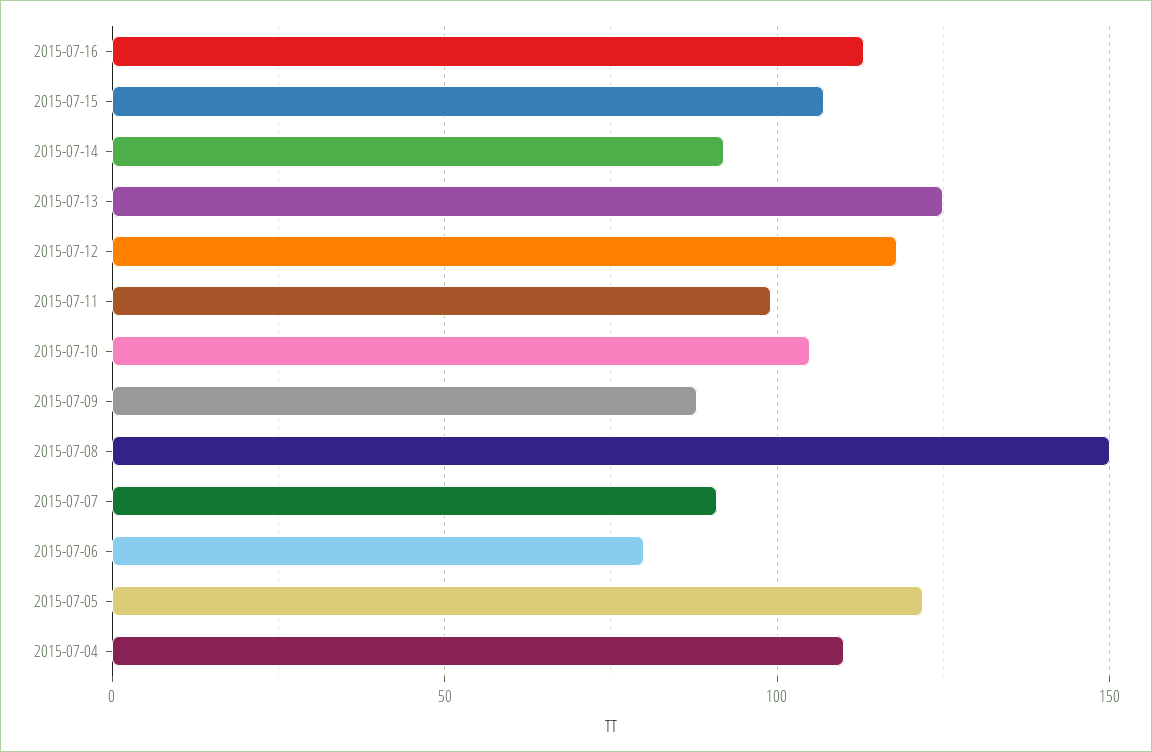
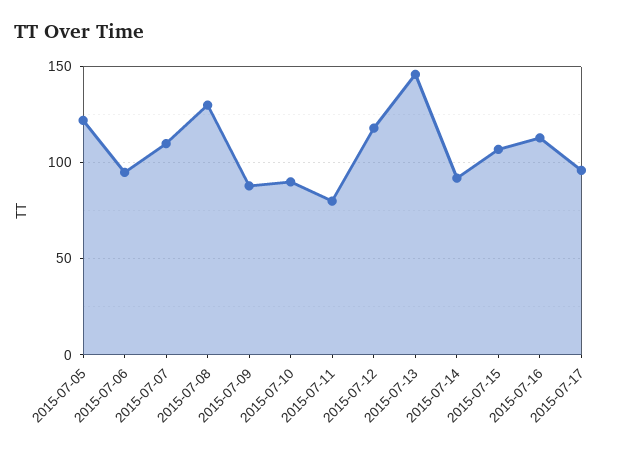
2015-07-13: 125 -> 145
2015-07-11: 100 -> 80
2015-07-10: 105 -> 90
2015-07-08: 150 -> 130
2015-07-07: 90 -> 110
2015-07-06: 80 -> 95
2015-07-04: 110 -> none
2015-07-17: none -> 95

